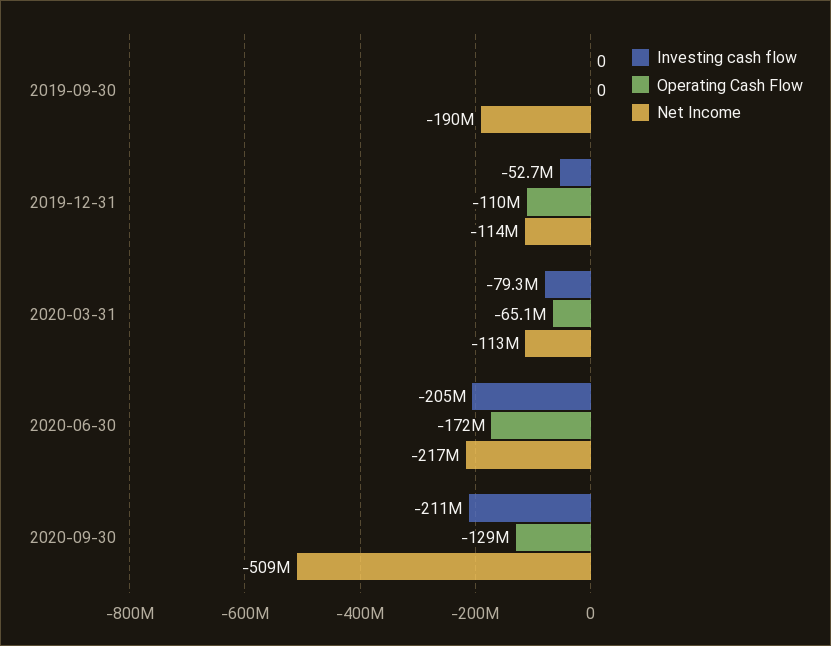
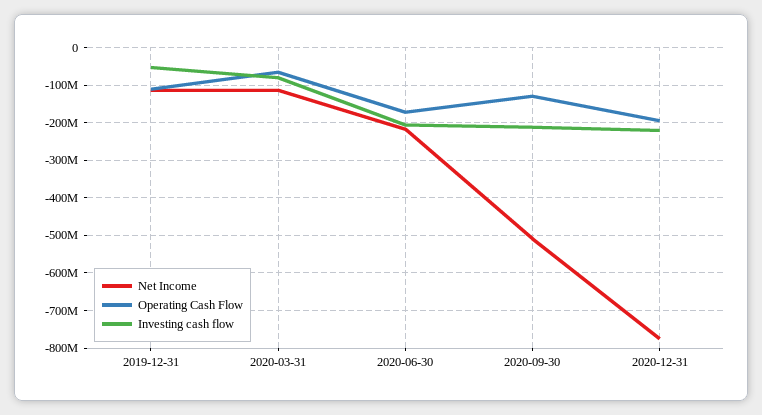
Investing cash flow, 2019-09-30: 0 -> none
Operating Cash Flow, 2019-09-30: 0 -> none
Net Income, 2019-09-30: -190000000 -> none
Net Income, 2020-12-31: none -> -780000000
Operating Cash Flow, 2020-12-31: none -> -200000000
Investing cash flow, 2020-12-31: none -> -220000000

